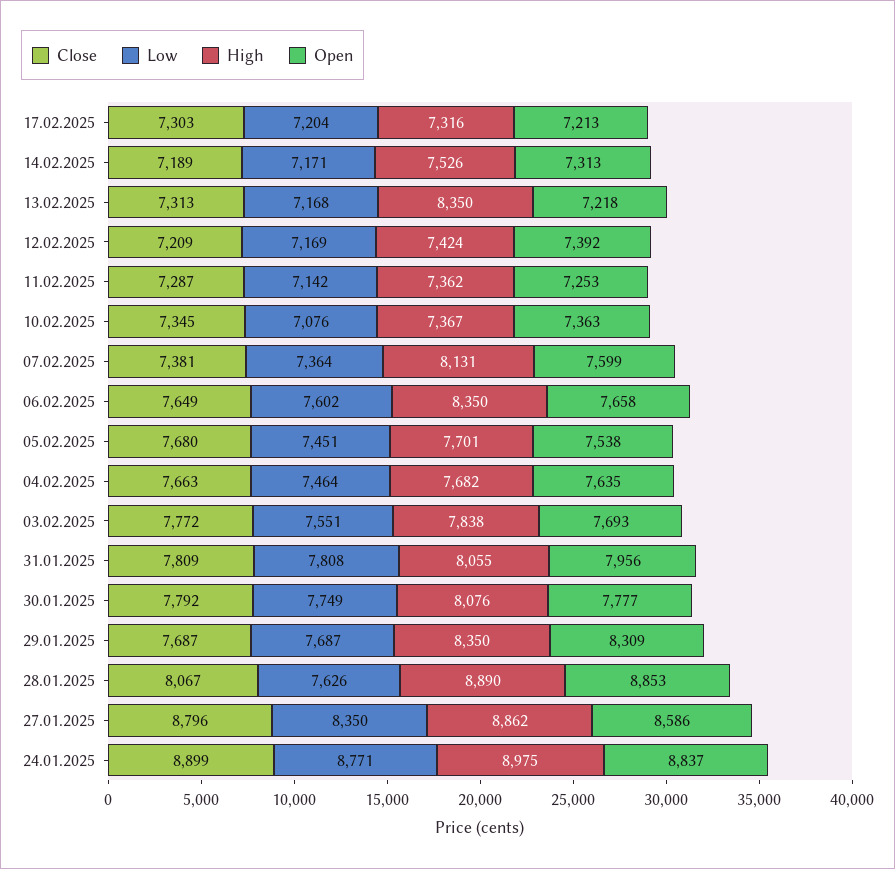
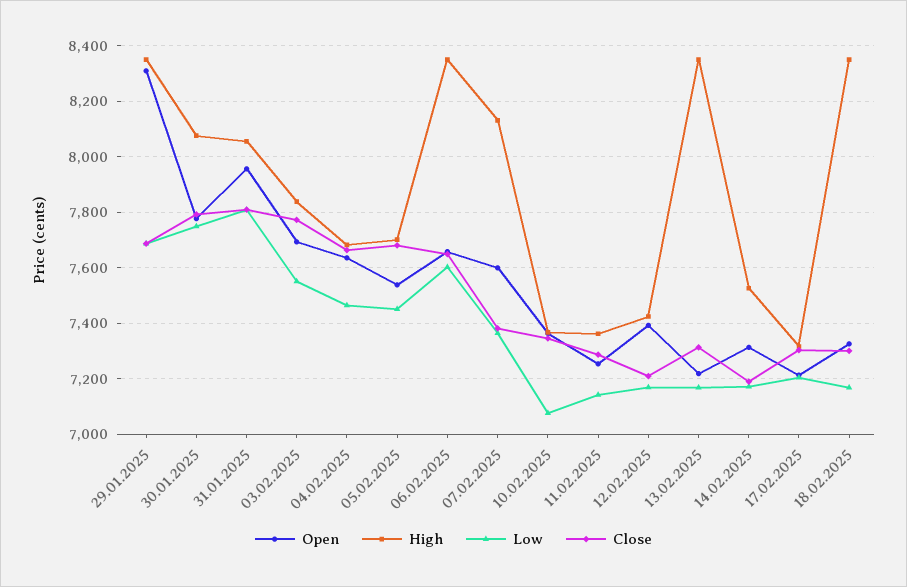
Close, 28.01.2025: 8067 -> none
Low, 28.01.2025: 7626 -> none
High, 28.01.2025: 8890 -> none
Open, 28.01.2025: 8853 -> none
Close, 27.01.2025: 8796 -> none
Low, 27.01.2025: 8350 -> none
High, 27.01.2025: 8862 -> none
Open, 27.01.2025: 8586 -> none
Close, 24.01.2025: 8899 -> none
Low, 24.01.2025: 8771 -> none
High, 24.01.2025: 8975 -> none
Open, 24.01.2025: 8837 -> none
Open, 18.02.2025: none -> 7325
High, 18.02.2025: none -> 8350
Low, 18.02.2025: none -> 7175
Close, 18.02.2025: none -> 7300

